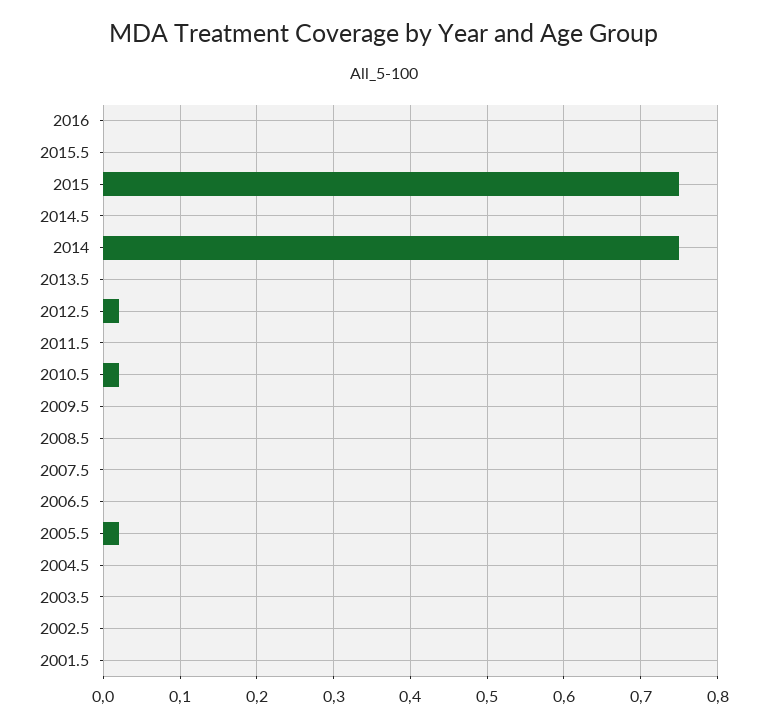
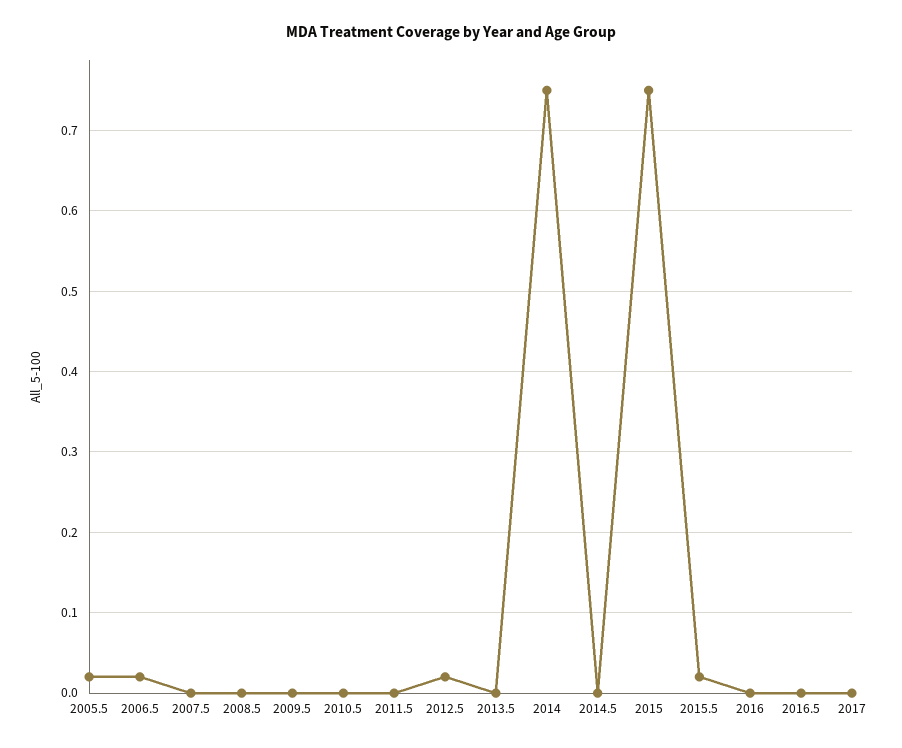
2015.5: 0 -> 0.02
2010.5: 0.02 -> 0
2006.5: 0 -> 0.02
2004.5: 0 -> none
2003.5: 0 -> none
2002.5: 0 -> none
2001.5: 0 -> none
2016.5: none -> 0
2017: none -> 0

